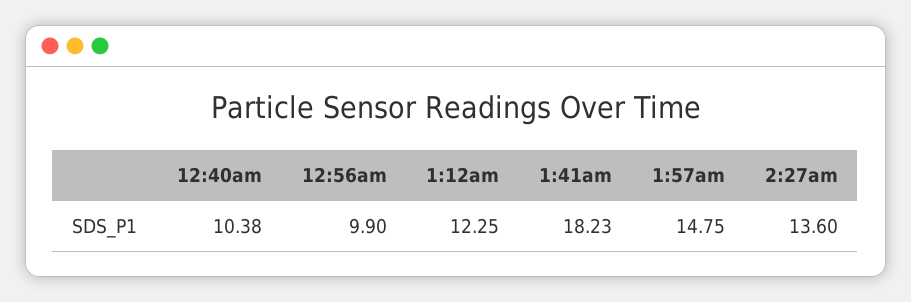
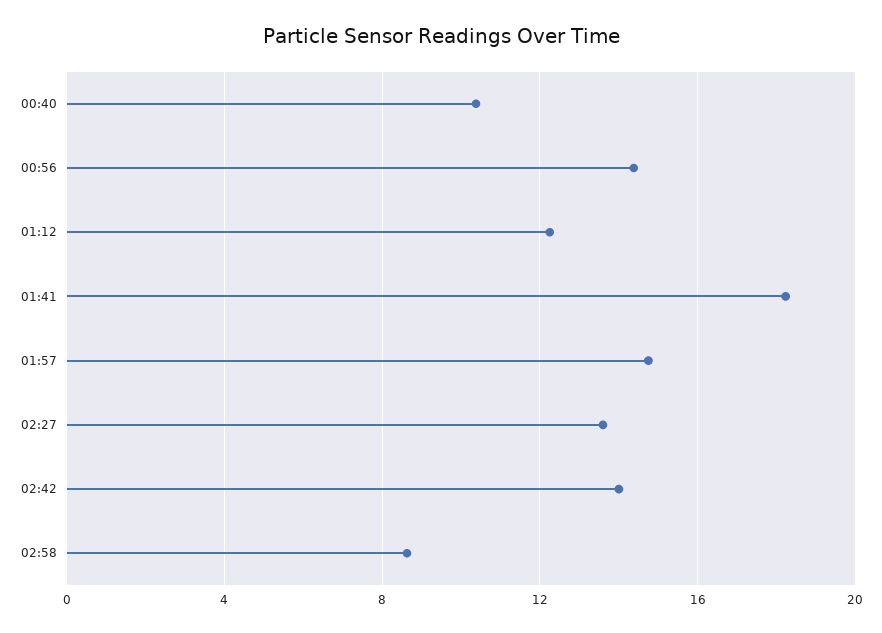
12:56am: 9.9 -> 14.5
02:42: none -> 14
02:58: none -> 8.5

